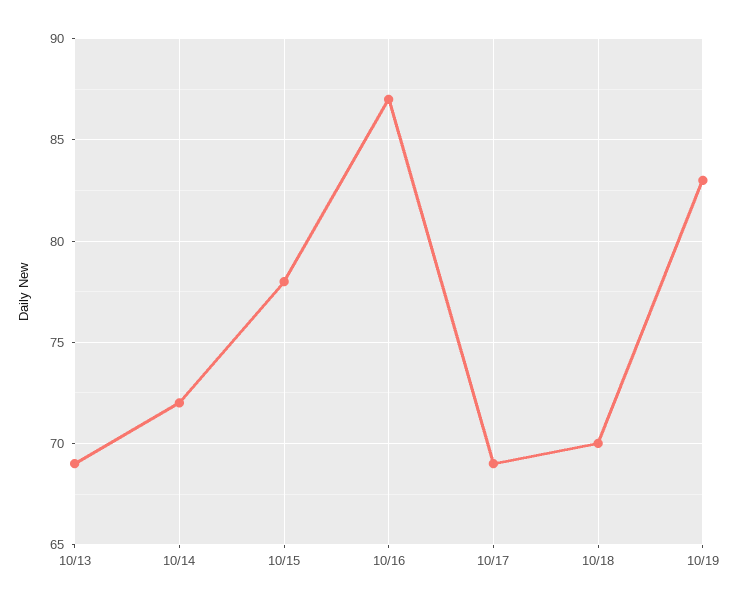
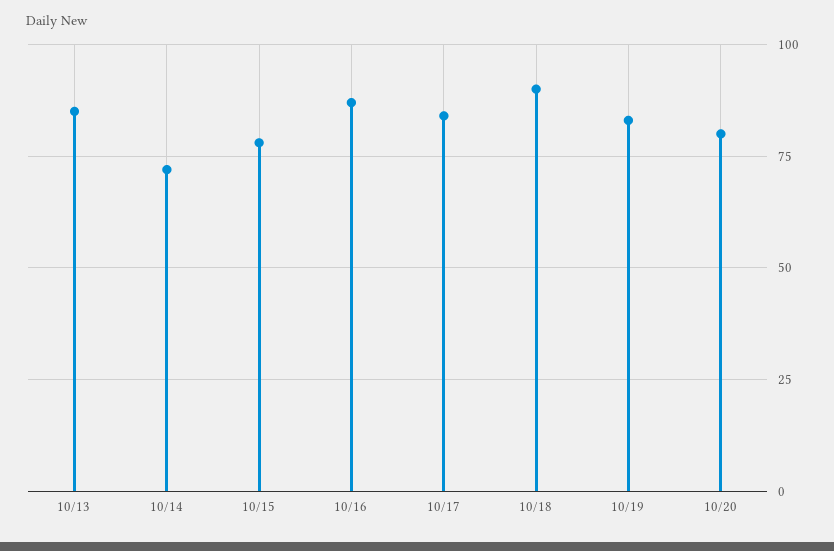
10/13: 69 -> 85
10/17: 69 -> 85
10/18: 70 -> 90
10/20: none -> 80

